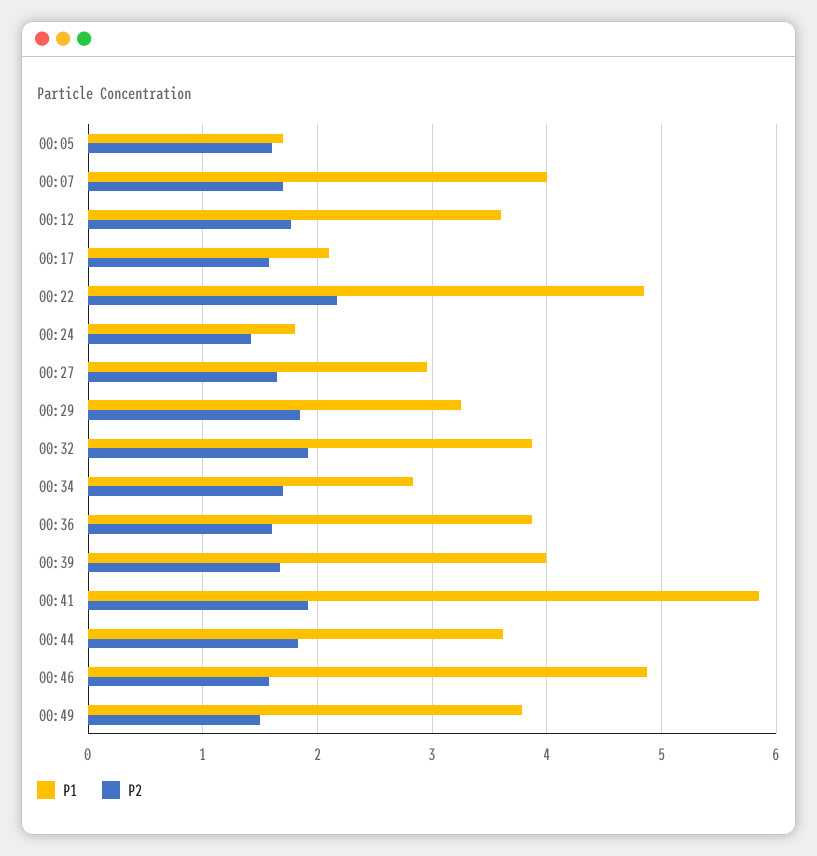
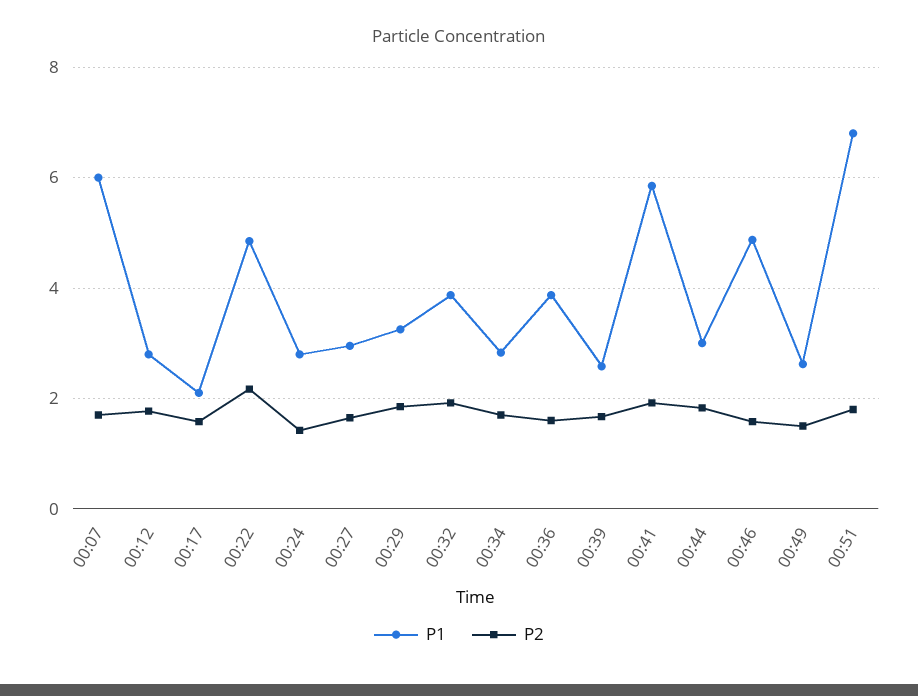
P1, 00:05: 1.7 -> none
P2, 00:05: 1.6 -> none
P1, 00:07: 4 -> 6
P1, 00:12: 3.6 -> 2.8
P1, 00:24: 1.8 -> 2.8
P1, 00:39: 4 -> 2.6
P1, 00:44: 3.6 -> 3
P1, 00:49: 3.8 -> 2.6
P1, 00:51: none -> 6.8
P2, 00:51: none -> 1.8

